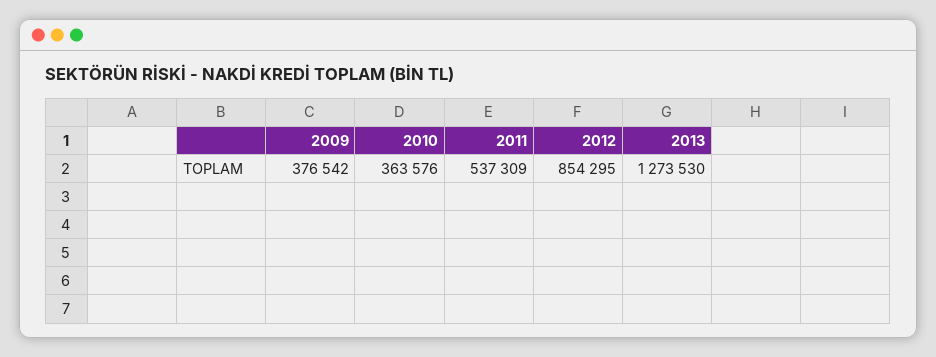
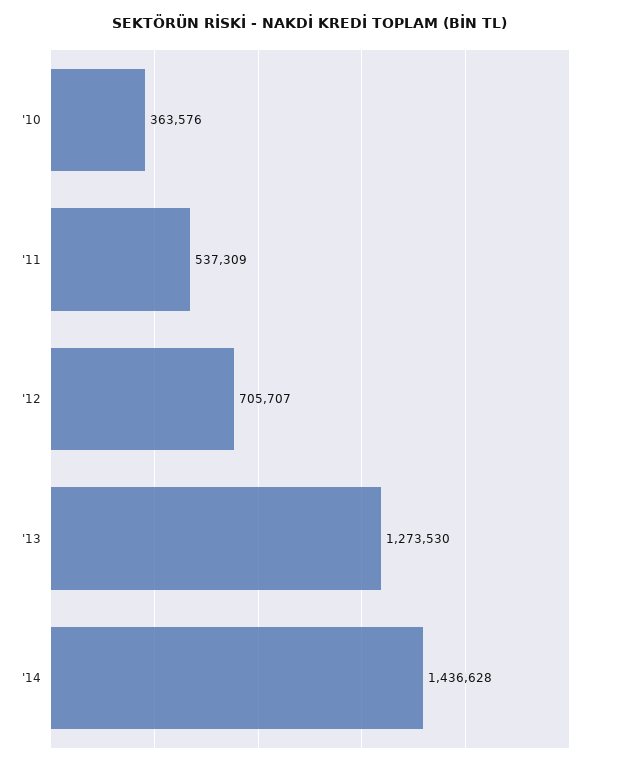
2009: 376542 -> none
2012: 854295 -> 705707
'14: none -> 1436628

